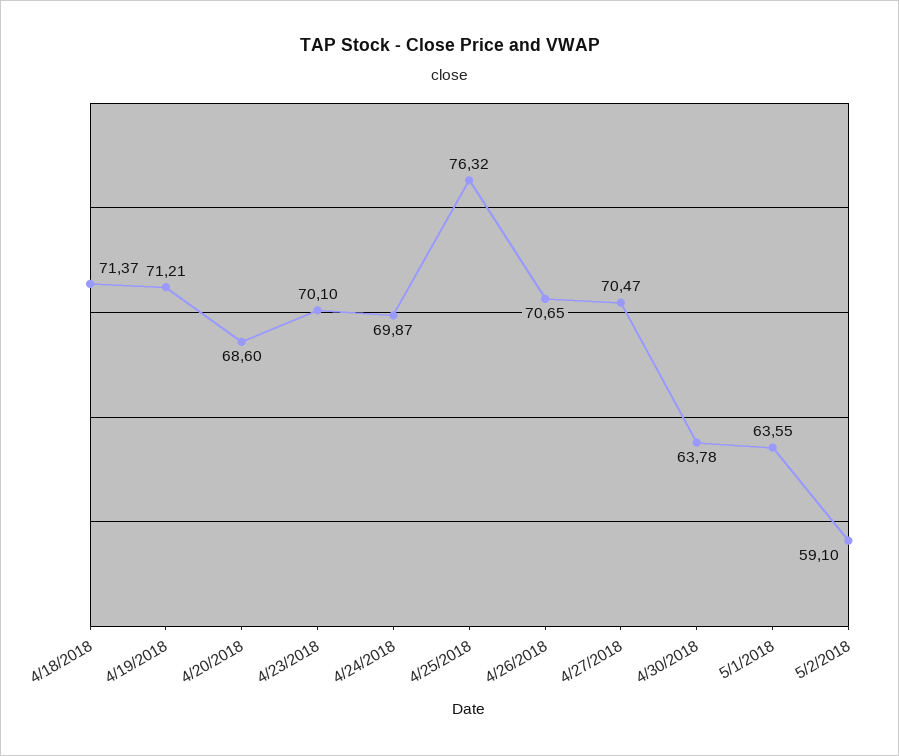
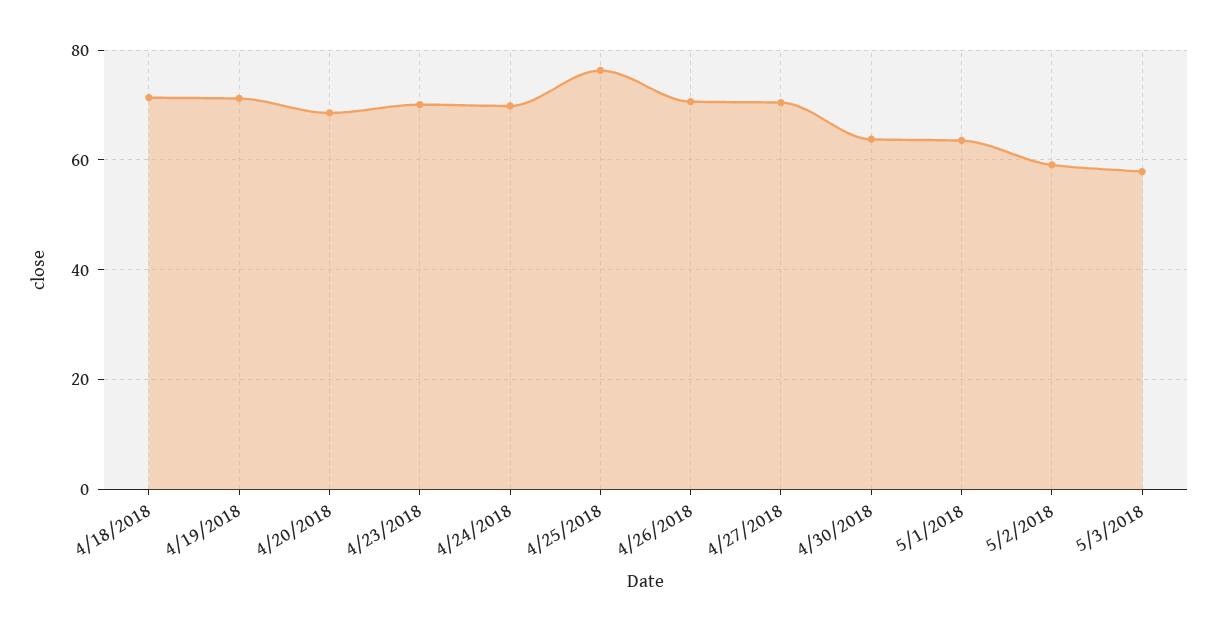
5/3/2018: none -> 58

